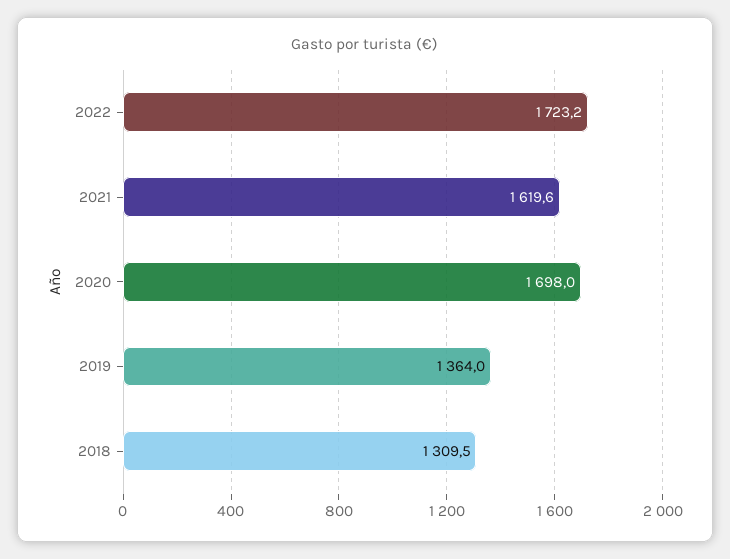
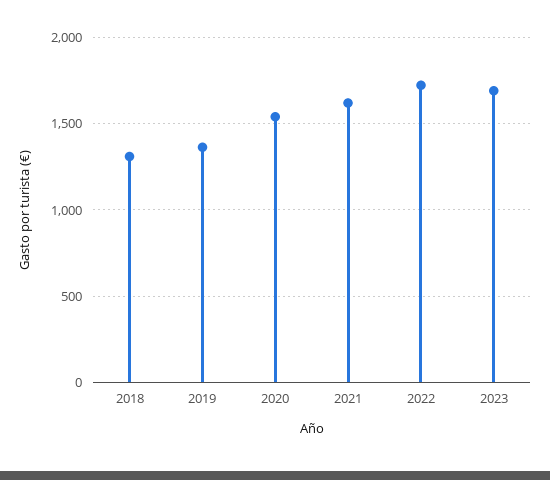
2020: 1698 -> 1550
2023: none -> 1700

